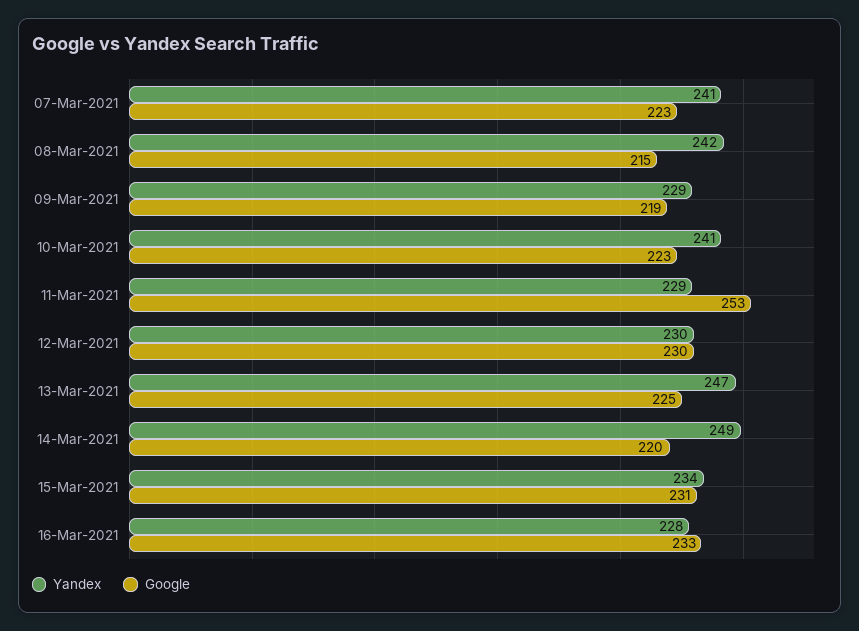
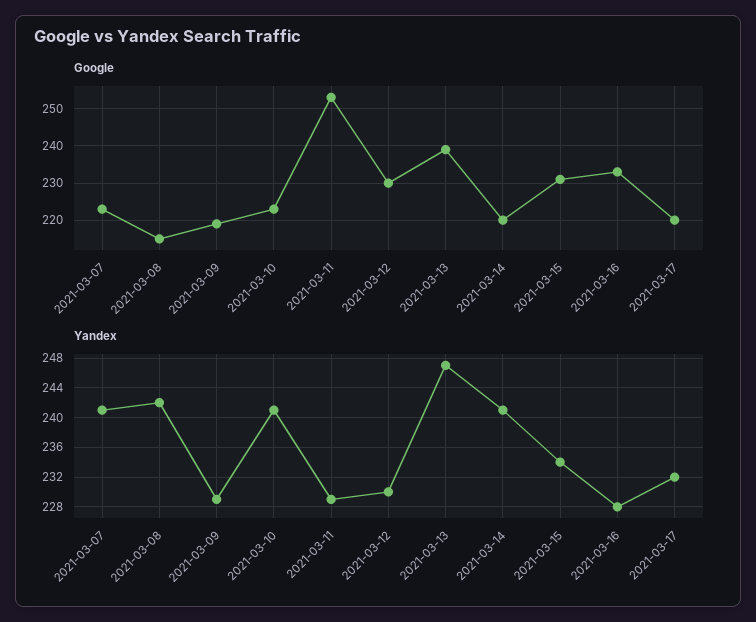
Google, 13-Mar-2021: 225 -> 240
Yandex, 14-Mar-2021: 249 -> 241
Google, 2021-03-17: none -> 220
Yandex, 2021-03-17: none -> 232

